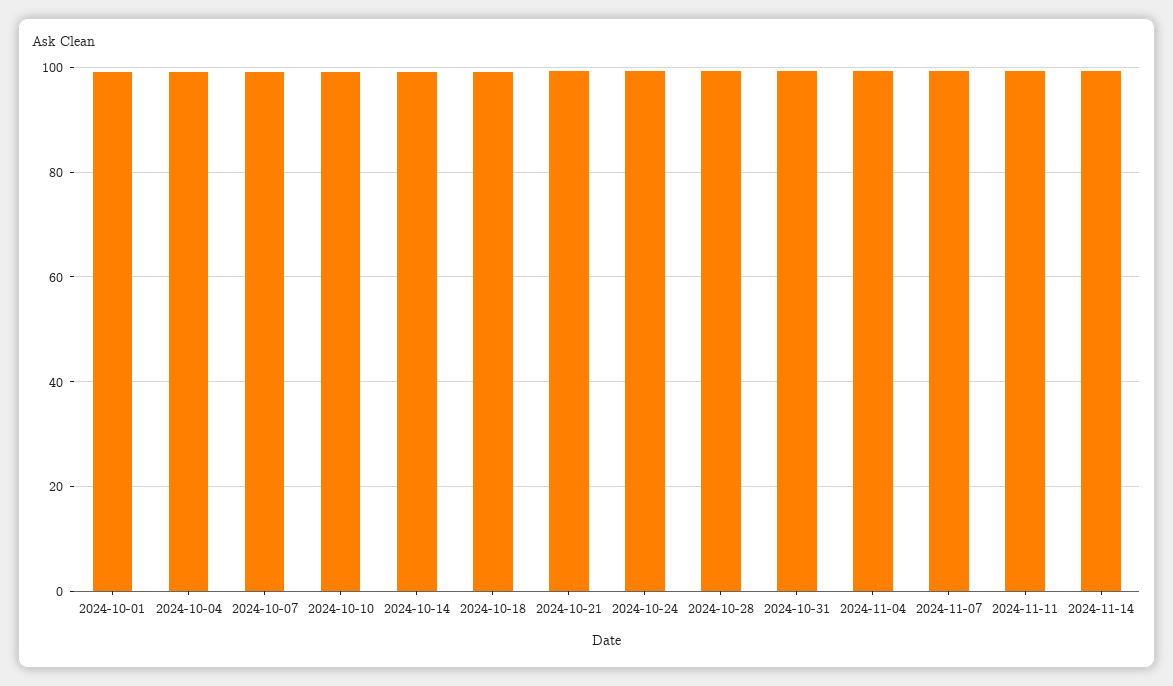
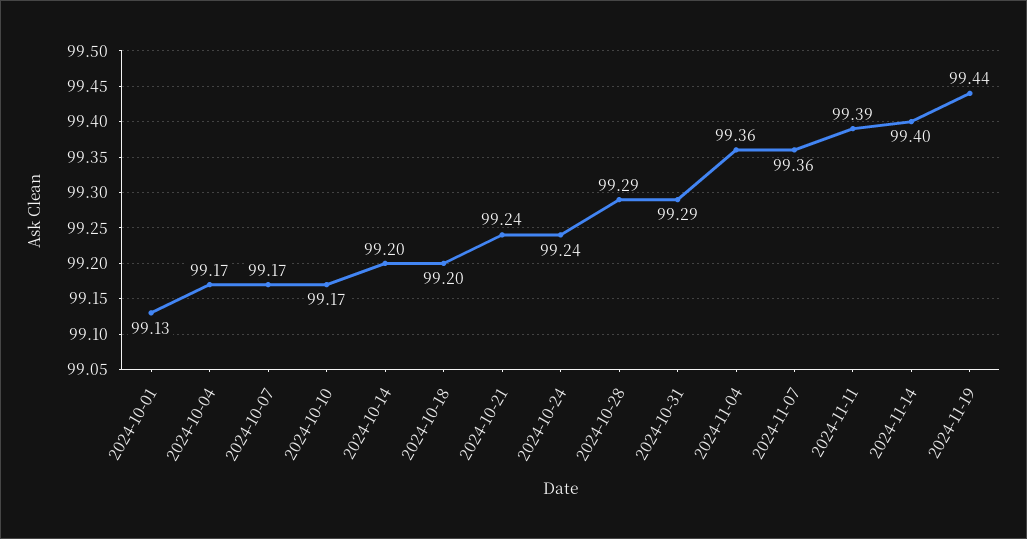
2024-11-19: none -> 99.44

